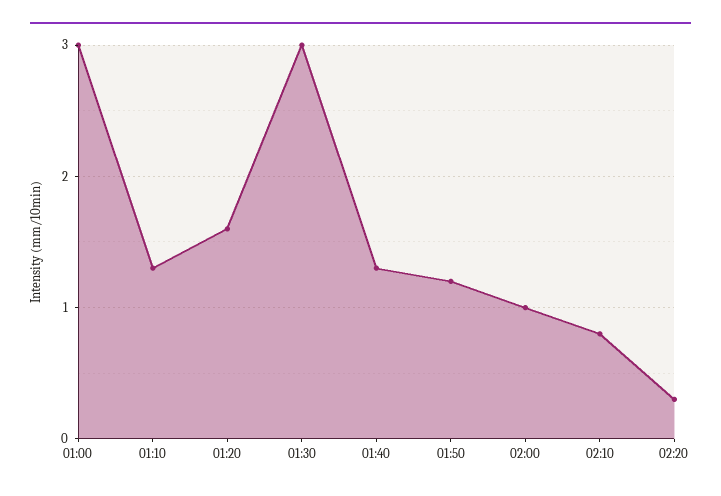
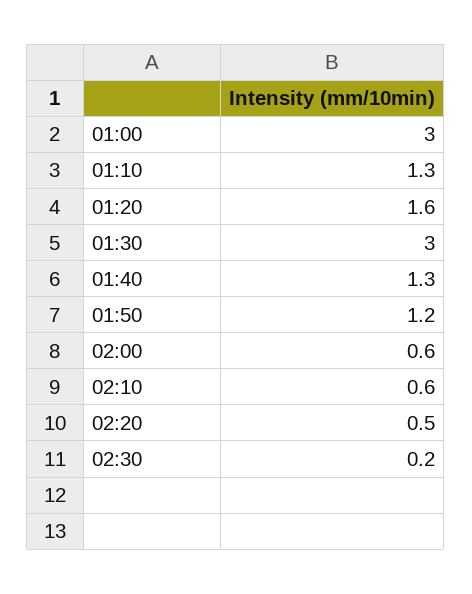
02:00: 1 -> 0.6
02:10: 0.8 -> 0.6
02:20: 0.3 -> 0.5
02:30: none -> 0.2

